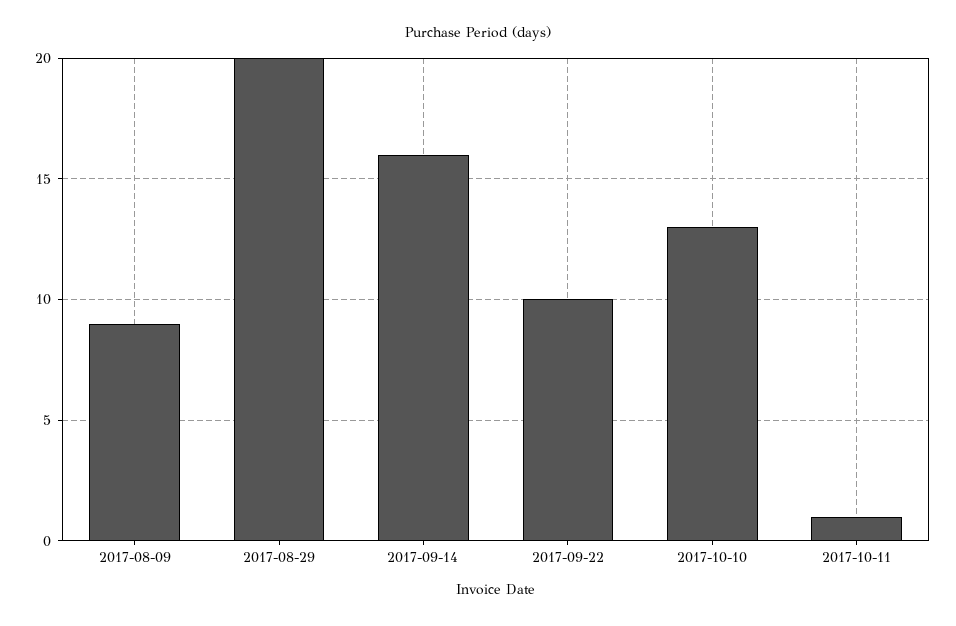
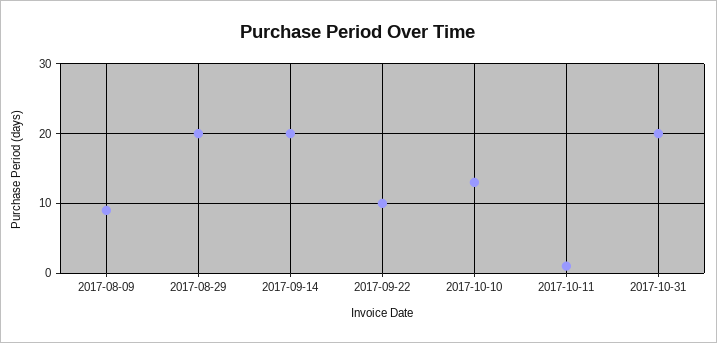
2017-09-14: 16 -> 20
2017-10-31: none -> 20

